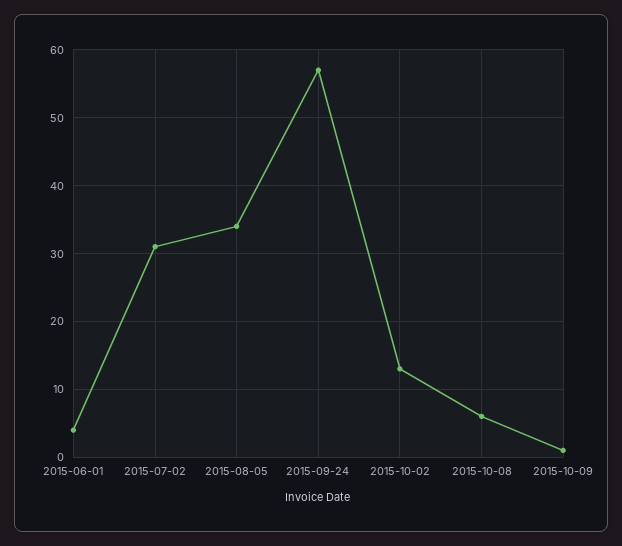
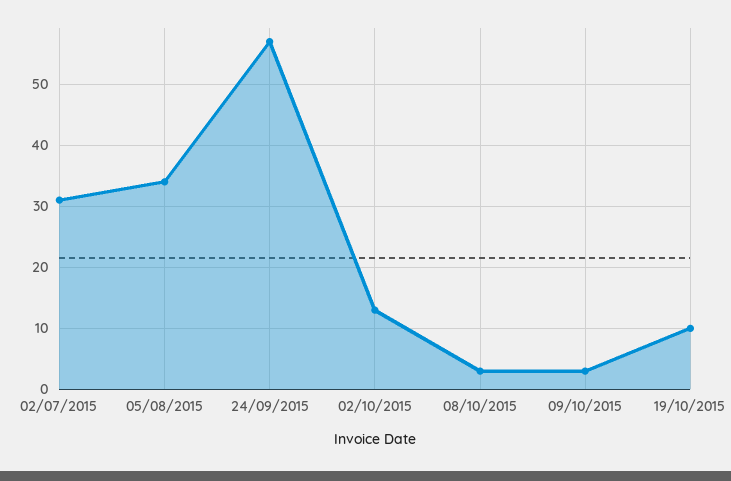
2015-06-01: 4 -> none
2015-10-08: 6 -> 3
2015-10-09: 1 -> 3
19/10/2015: none -> 10

